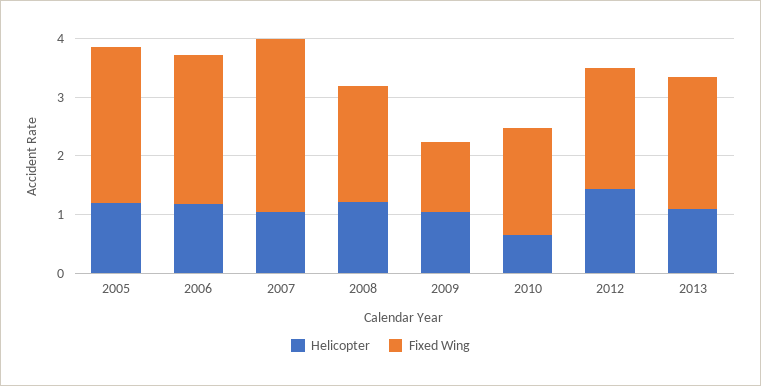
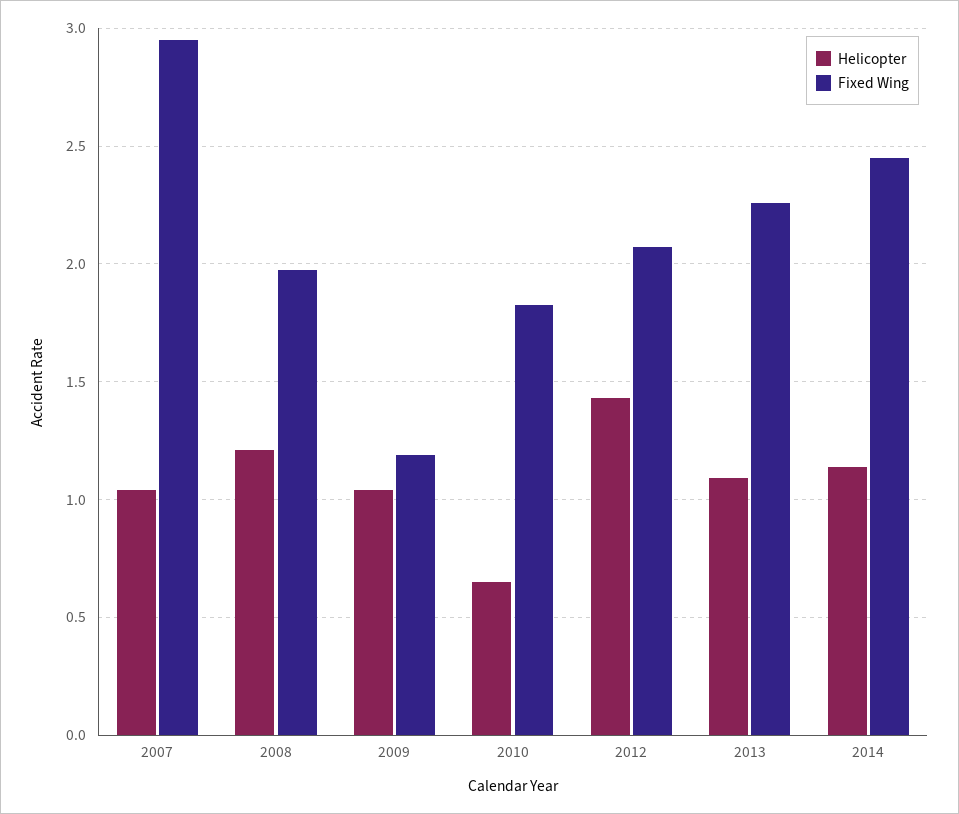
Helicopter, 2005: 1.2 -> none
Fixed Wing, 2005: 2.6 -> none
Helicopter, 2006: 1.2 -> none
Fixed Wing, 2006: 2.6 -> none
Helicopter, 2014: none -> 1.15
Fixed Wing, 2014: none -> 2.45

